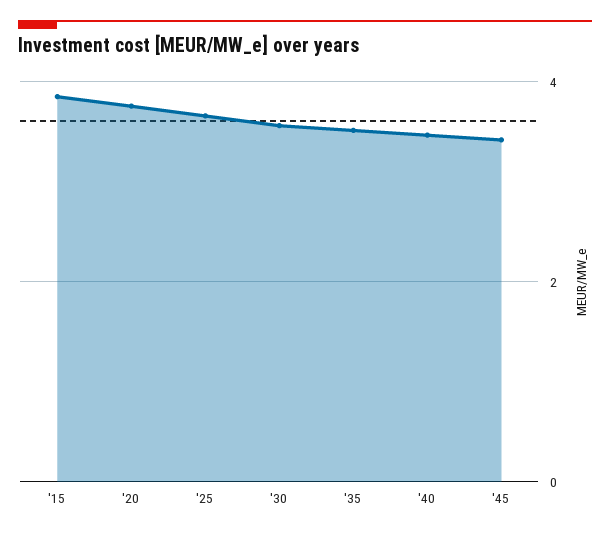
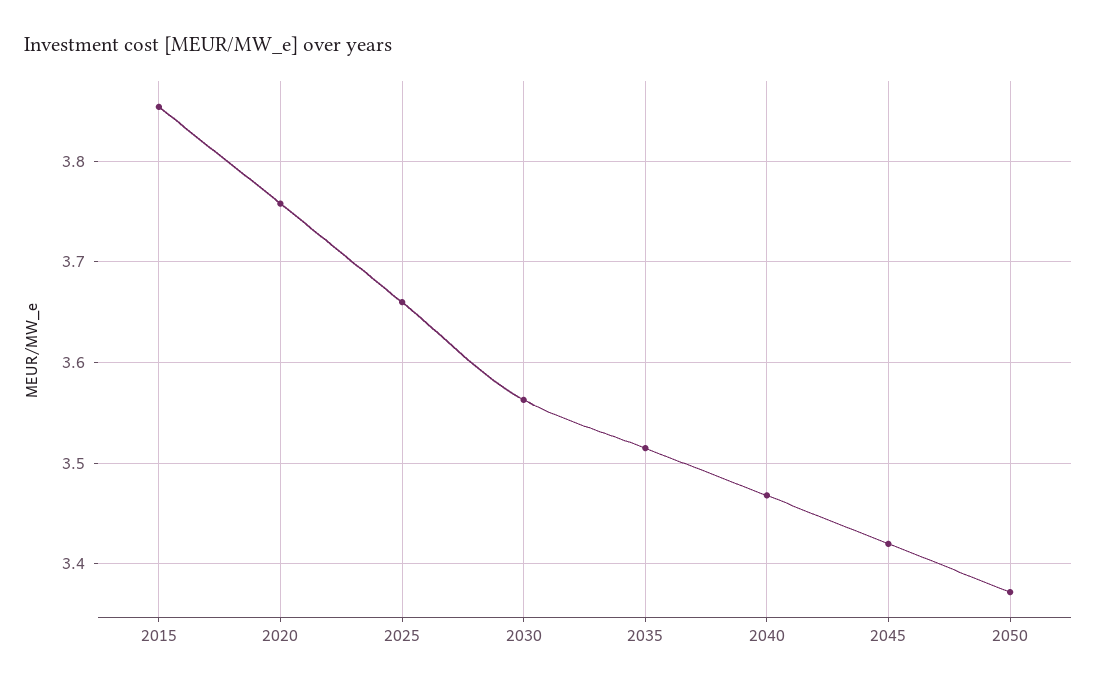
2050: none -> 3.37

